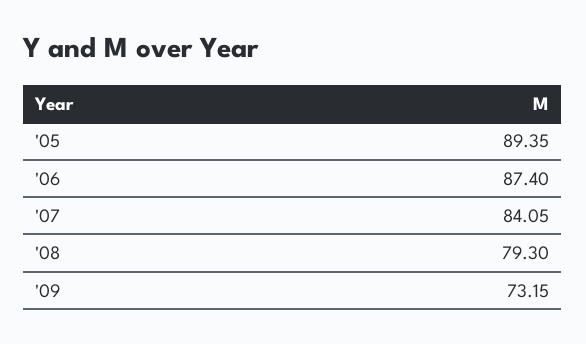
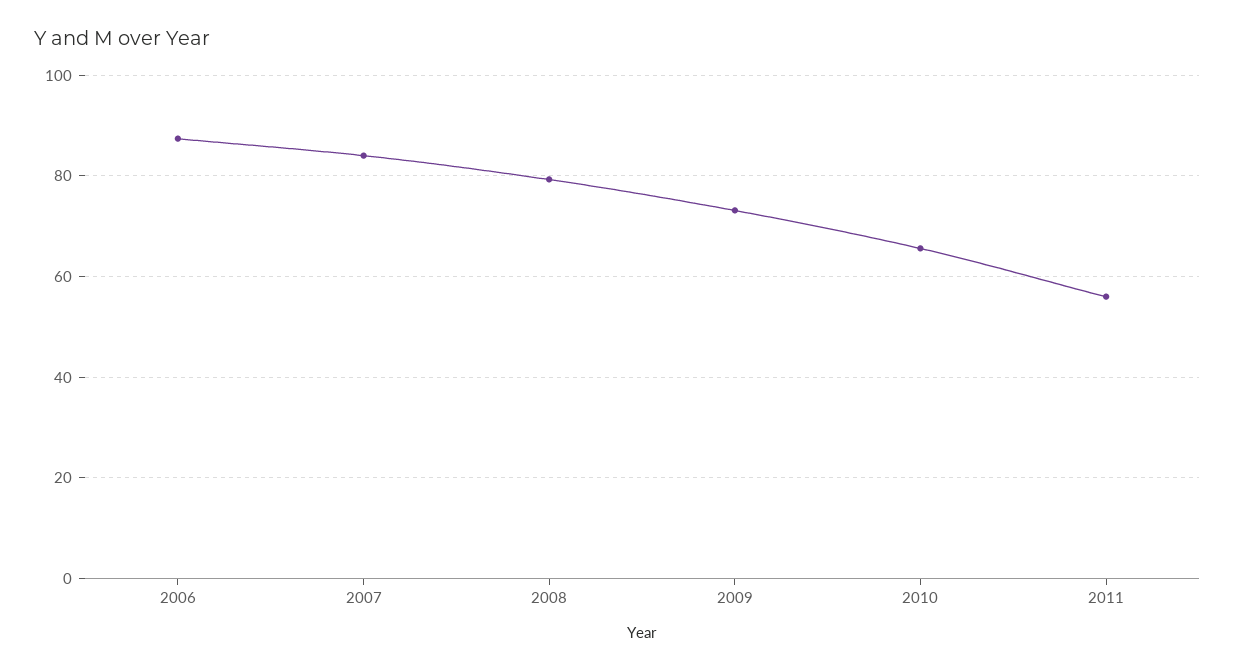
'05: 89.35 -> none
2010: none -> 66
2011: none -> 56

